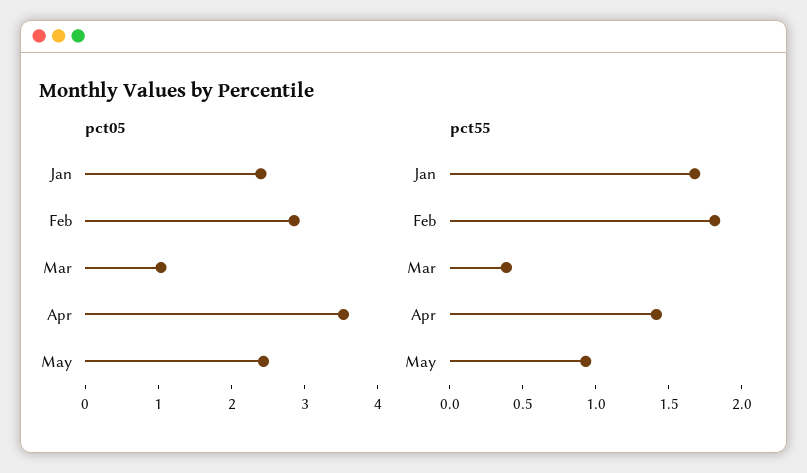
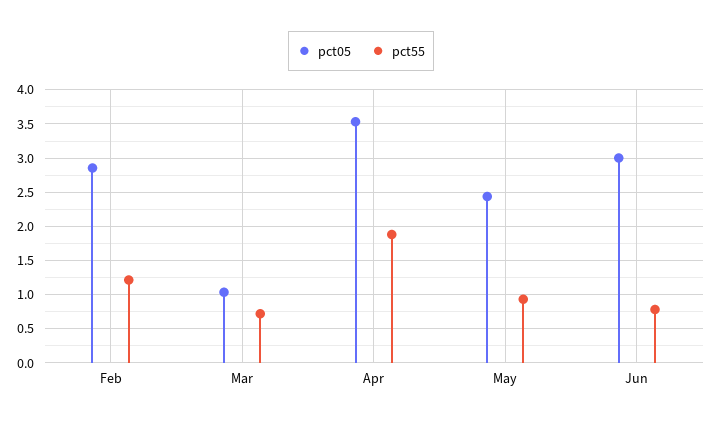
pct05, Jan: 2.4 -> none
pct55, Jan: 1.7 -> none
pct55, Feb: 1.8 -> 1.2
pct55, Mar: 0.4 -> 0.7
pct55, Apr: 1.4 -> 1.9
pct05, Jun: none -> 3
pct55, Jun: none -> 0.8

